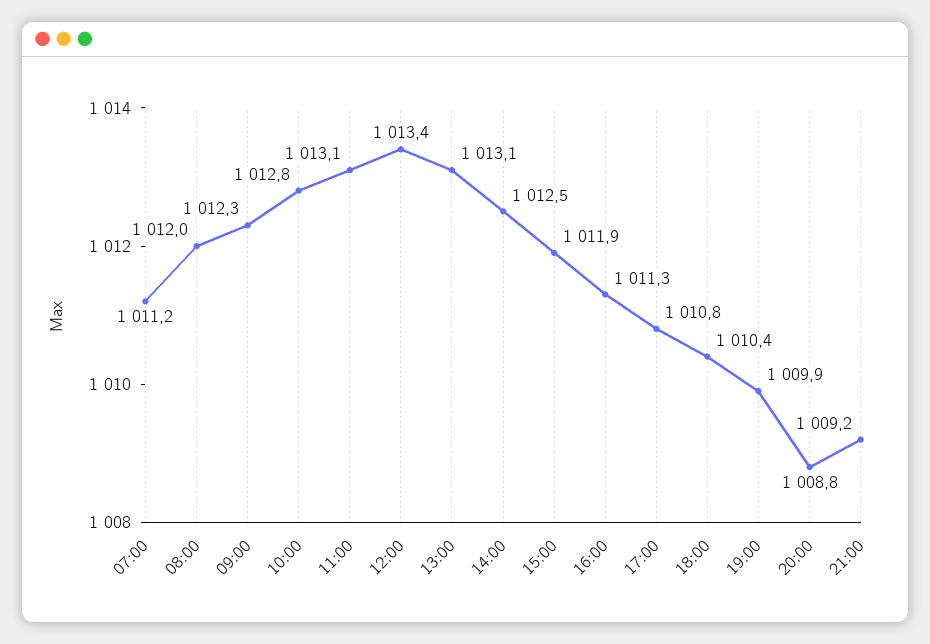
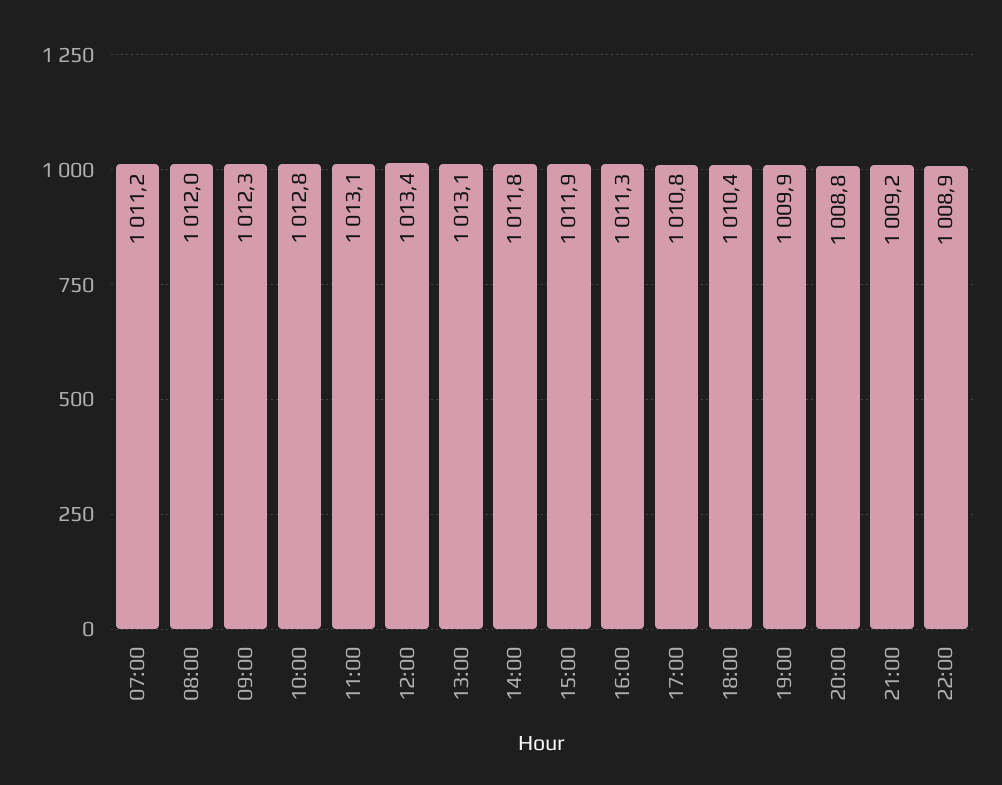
14:00: 1012.5 -> 1011.8
22:00: none -> 1008.9

